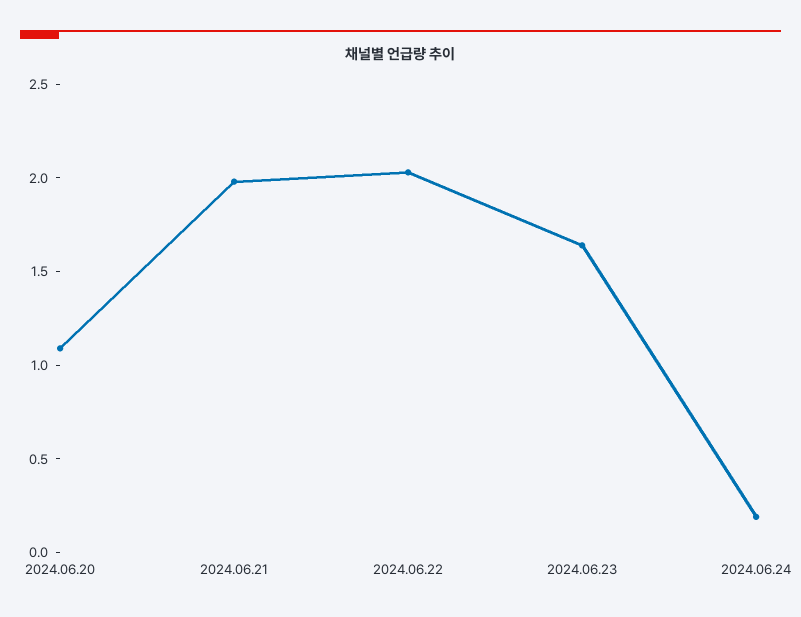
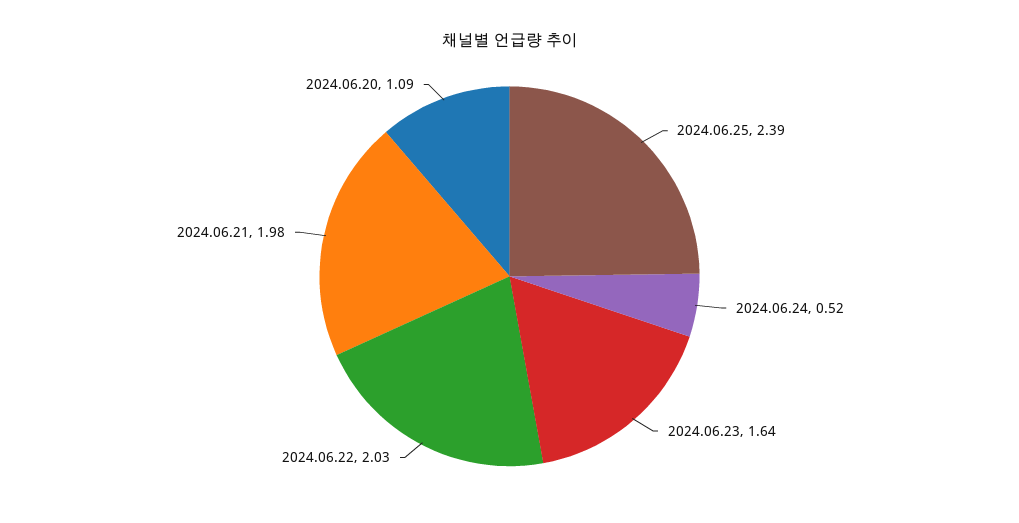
2024.06.24: 0.2 -> 0.52
2024.06.25: none -> 2.39

